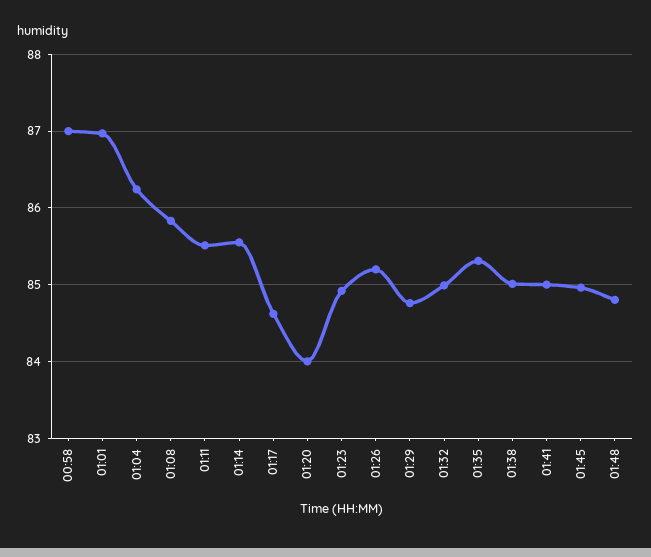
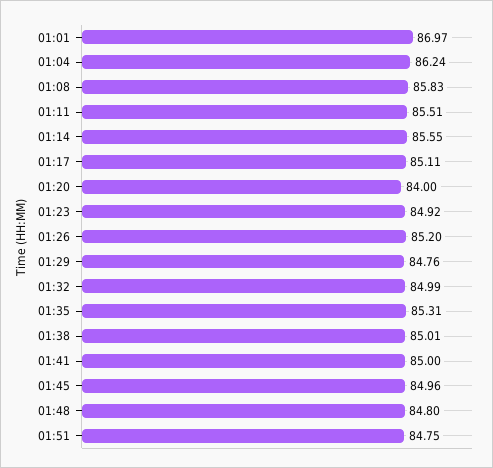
00:58: 87 -> none
01:17: 84.6 -> 85.11
01:51: none -> 84.75

